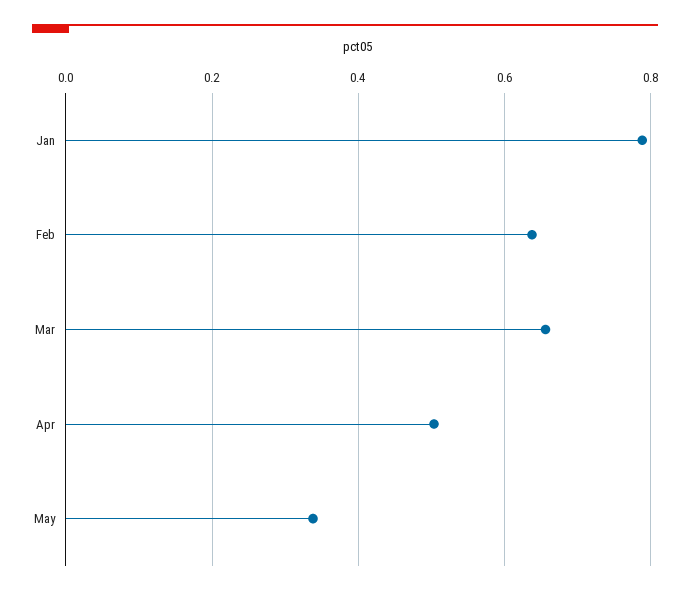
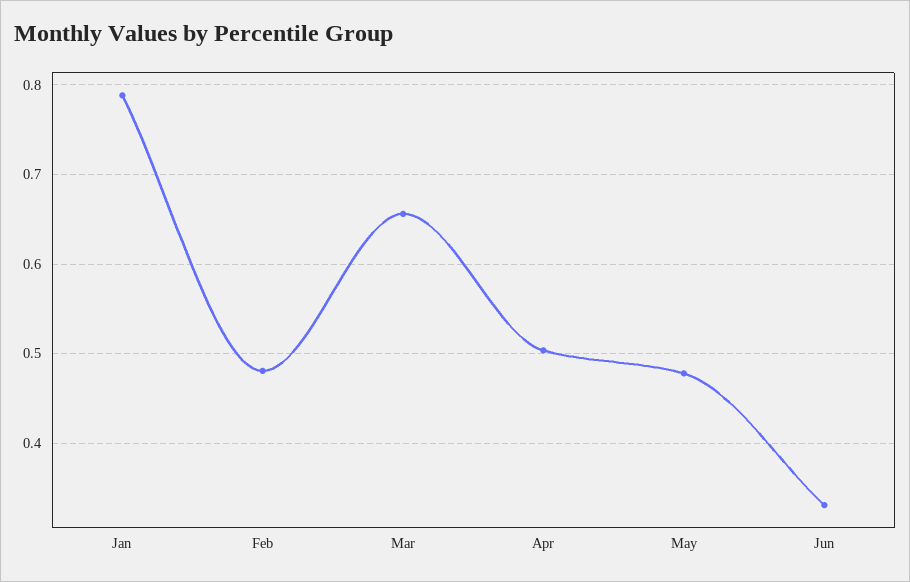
Feb: 0.64 -> 0.48
May: 0.34 -> 0.48
Jun: none -> 0.33

